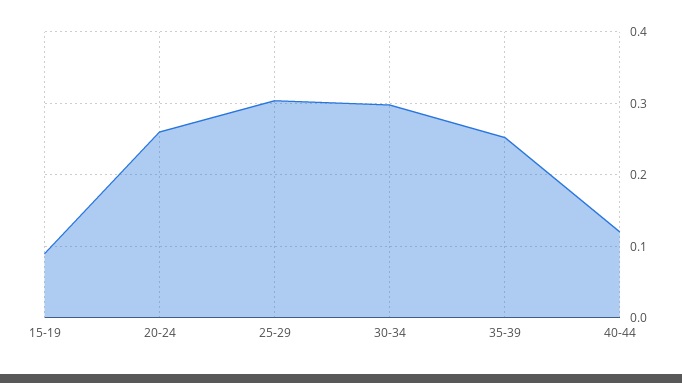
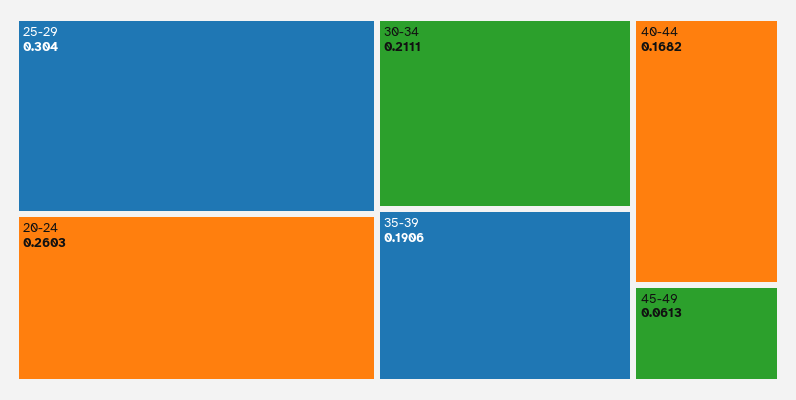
15-19: 0.09 -> none
30-34: 0.3 -> 0.2111
35-39: 0.25 -> 0.1906
40-44: 0.12 -> 0.1682
45-49: none -> 0.0613

